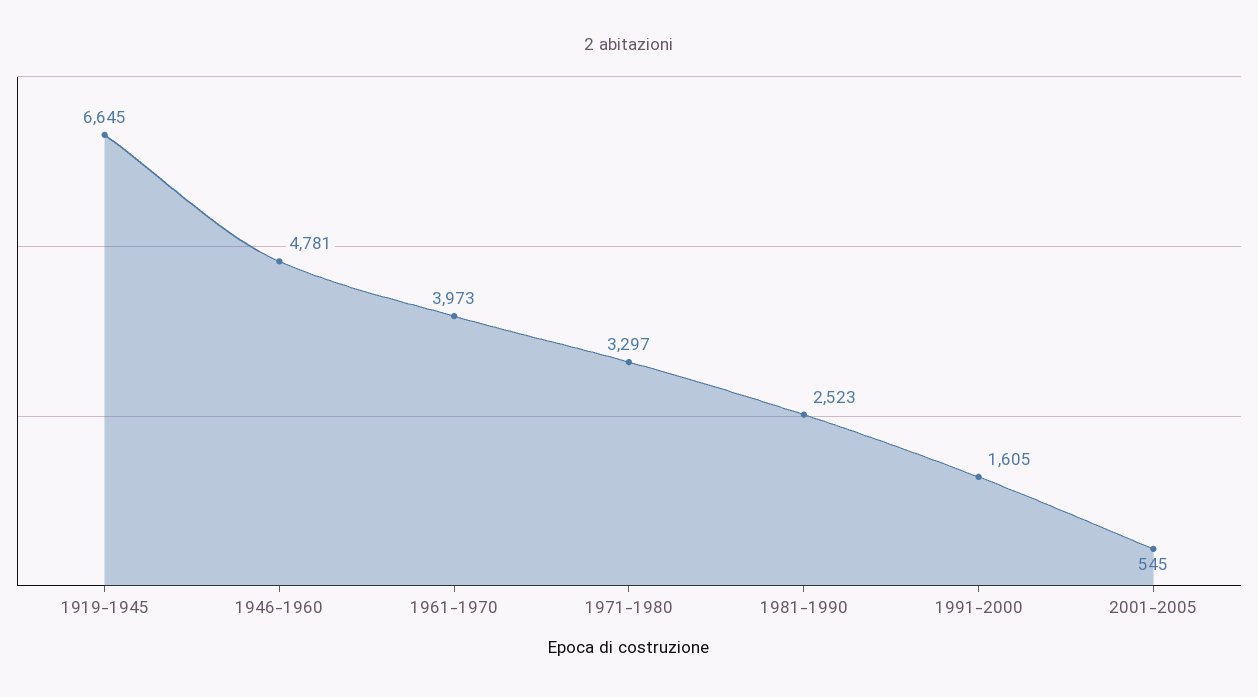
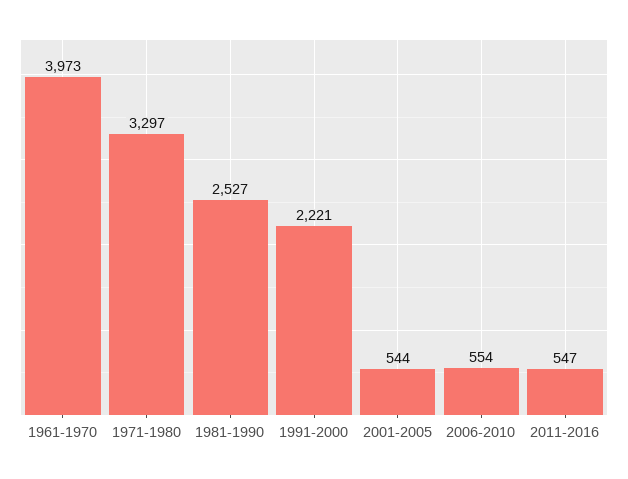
1919-1945: 6645 -> none
1946-1960: 4781 -> none
1981-1990: 2523 -> 2527
1991-2000: 1605 -> 2221
2001-2005: 545 -> 544
2006-2010: none -> 554
2011-2016: none -> 547

